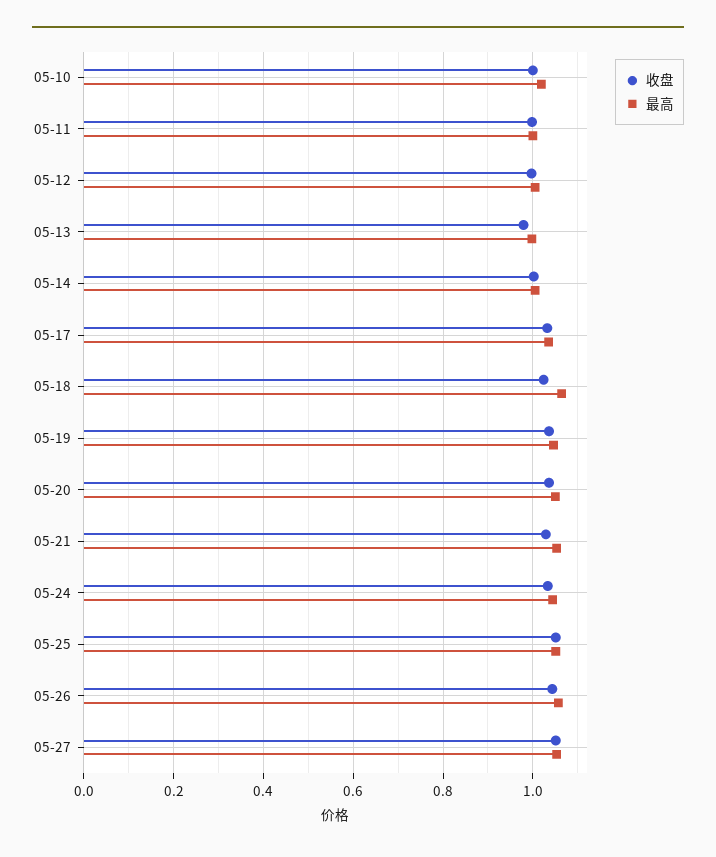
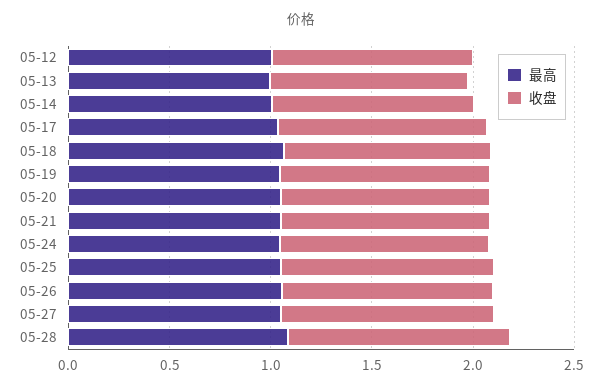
收盘, 05-10: 1 -> none
最高, 05-10: 1.02 -> none
收盘, 05-11: 1 -> none
最高, 05-11: 1 -> none
最高, 05-28: none -> 1.1
收盘, 05-28: none -> 1.1

